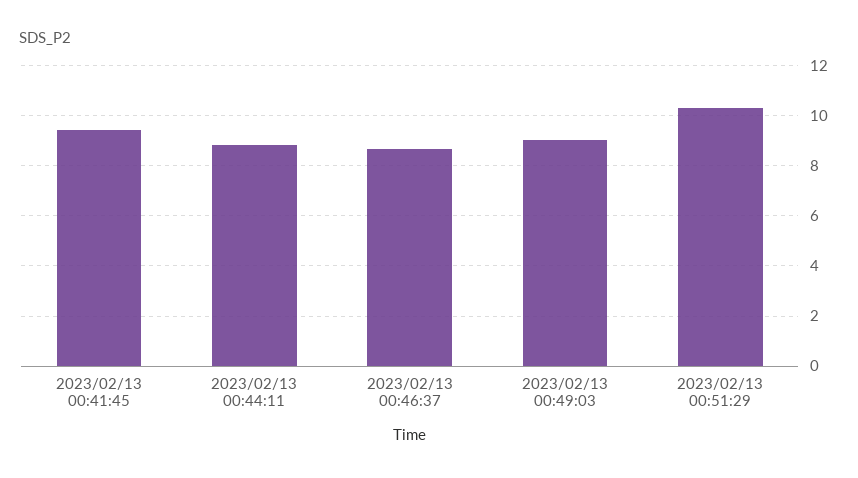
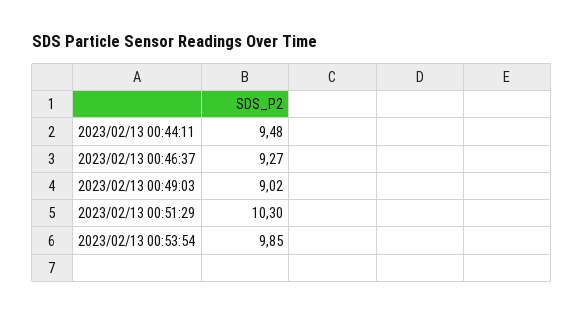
2023/02/13 00:41:45: 9.5 -> none
2023/02/13 00:44:11: 8.75 -> 9.48
2023/02/13 00:46:37: 8.75 -> 9.27
2023/02/13 00:53:54: none -> 9.85

